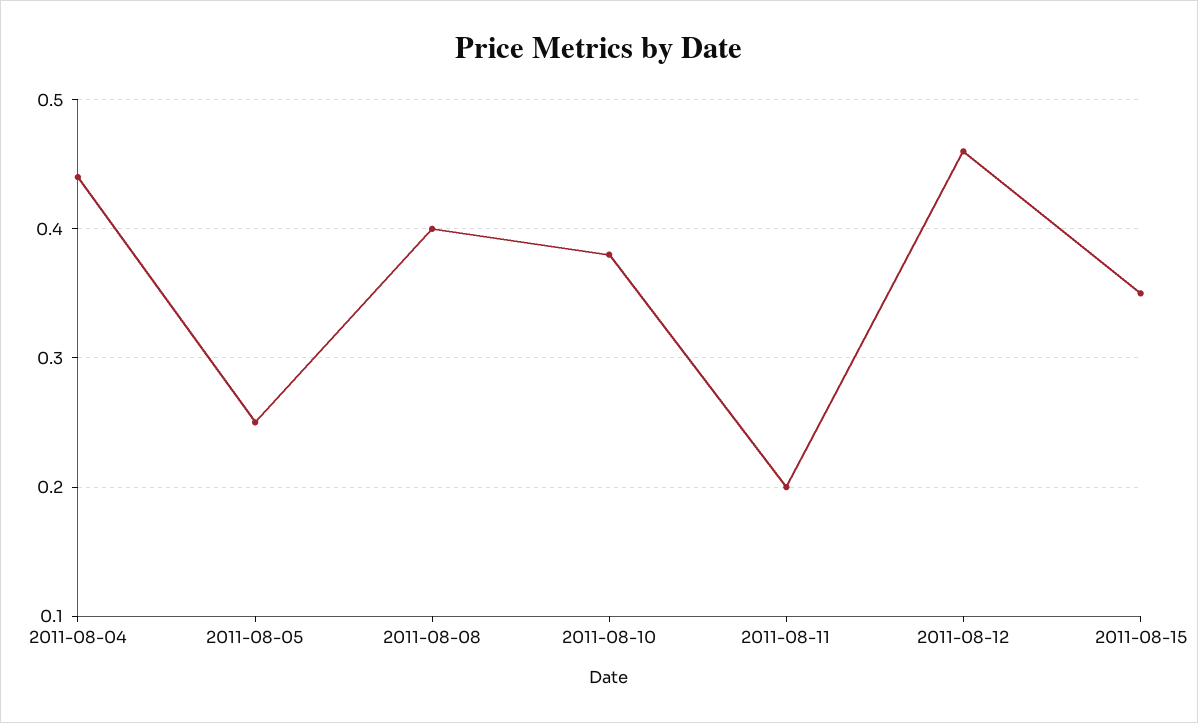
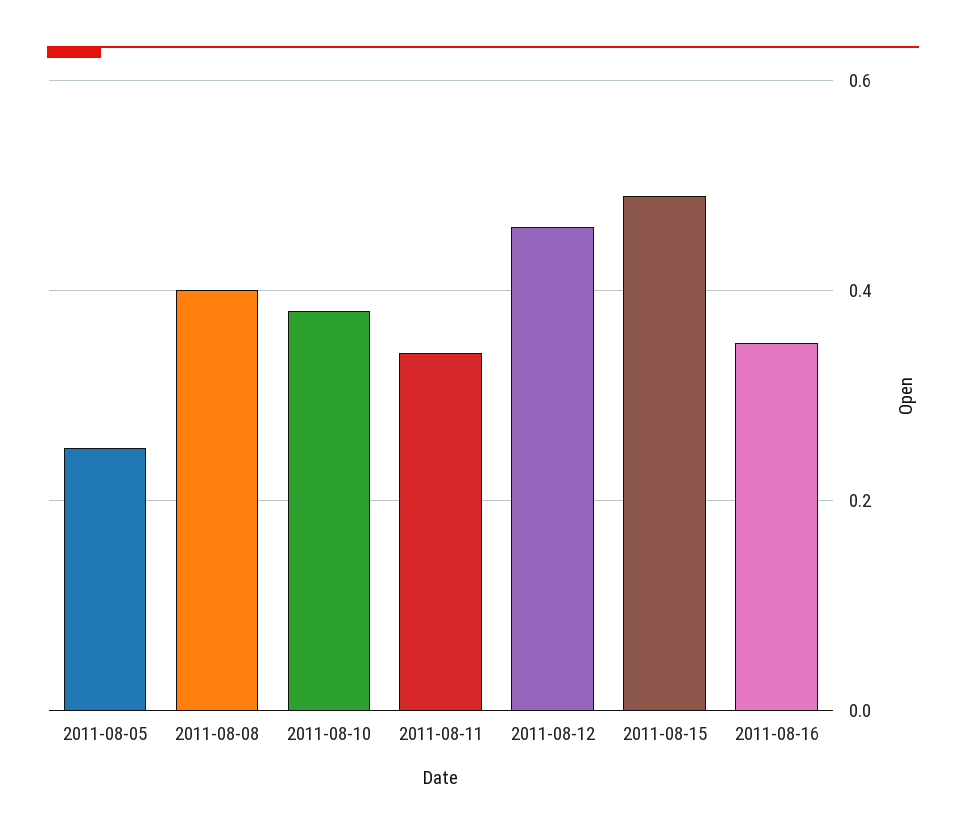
2011-08-04: 0.44 -> none
2011-08-11: 0.2 -> 0.35
2011-08-15: 0.35 -> 0.5
2011-08-16: none -> 0.35

